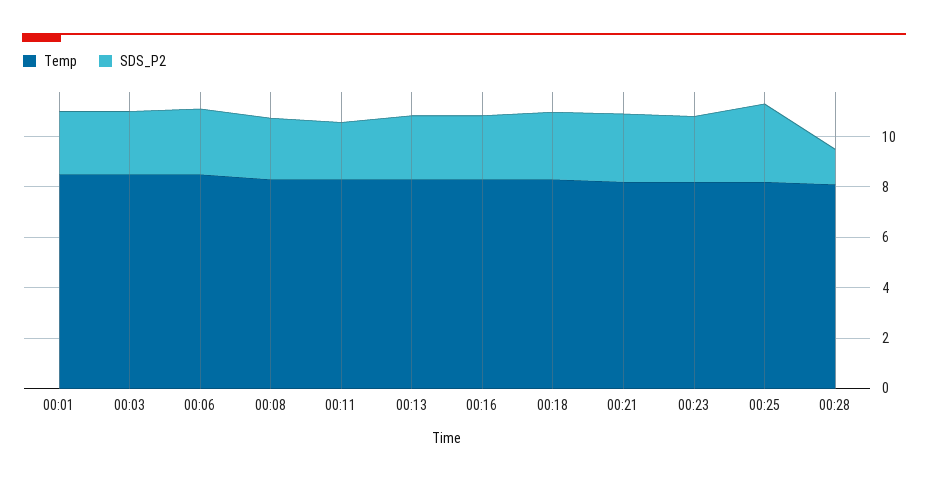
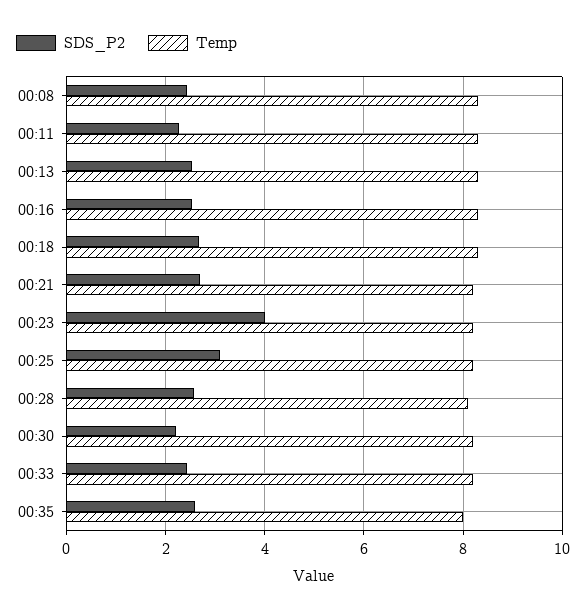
Temp, 00:01: 8.5 -> none
SDS_P2, 00:01: 2.5 -> none
Temp, 00:03: 8.5 -> none
SDS_P2, 00:03: 2.5 -> none
Temp, 00:06: 8.5 -> none
SDS_P2, 00:06: 2.5 -> none
SDS_P2, 00:23: 2.5 -> 4
SDS_P2, 00:28: 1.5 -> 2.6
SDS_P2, 00:30: none -> 2.2
Temp, 00:30: none -> 8.2
SDS_P2, 00:33: none -> 2.4
Temp, 00:33: none -> 8.2
SDS_P2, 00:35: none -> 2.6
Temp, 00:35: none -> 8

